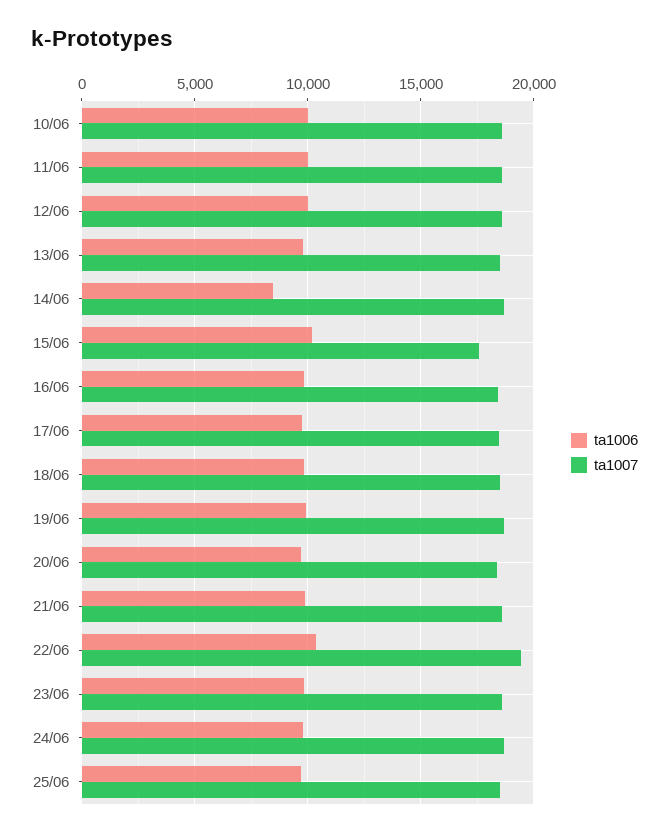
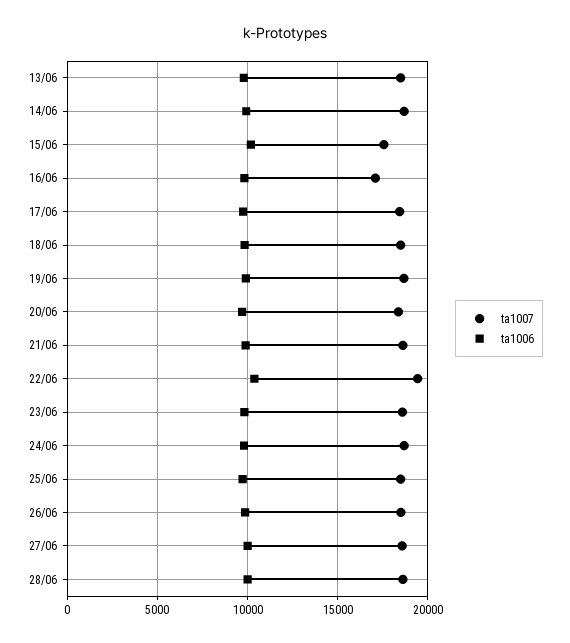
ta1006, 10/06: 10000 -> none
ta1007, 10/06: 18500 -> none
ta1006, 11/06: 10000 -> none
ta1007, 11/06: 18500 -> none
ta1006, 12/06: 10000 -> none
ta1007, 12/06: 18500 -> none
ta1006, 14/06: 8500 -> 10000
ta1007, 16/06: 18500 -> 17000
ta1007, 26/06: none -> 18500
ta1006, 26/06: none -> 10000
ta1007, 27/06: none -> 18500
ta1006, 27/06: none -> 10000
ta1007, 28/06: none -> 18500
ta1006, 28/06: none -> 10000

